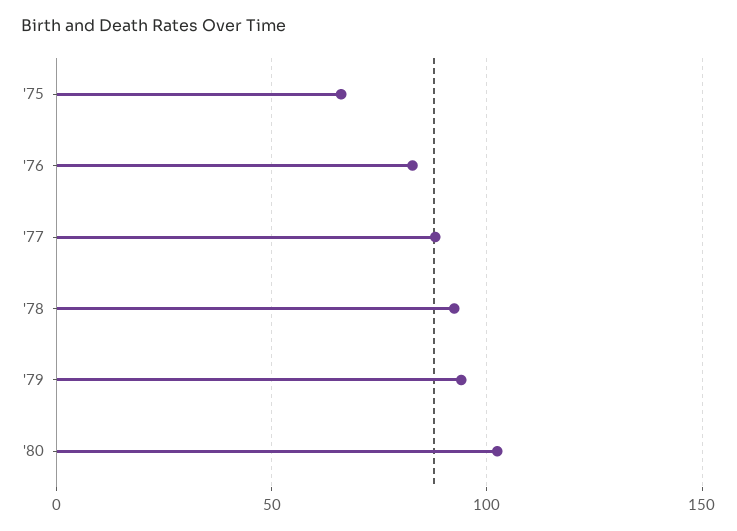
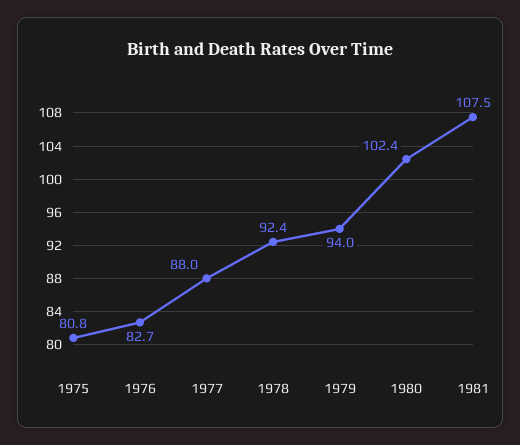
'75: 65 -> 80.8
1981: none -> 107.5

